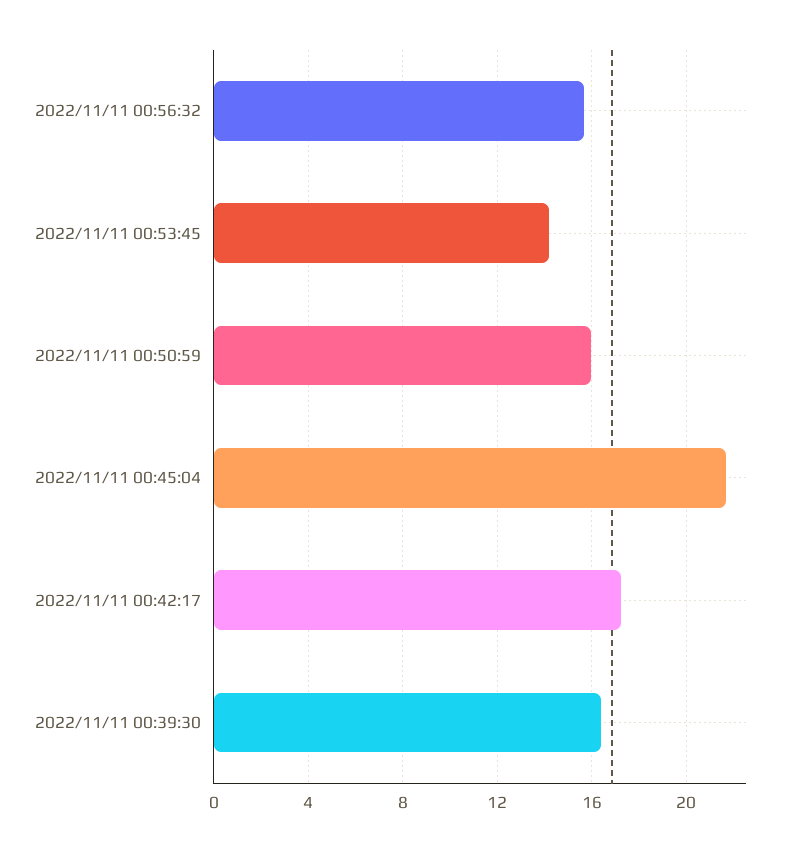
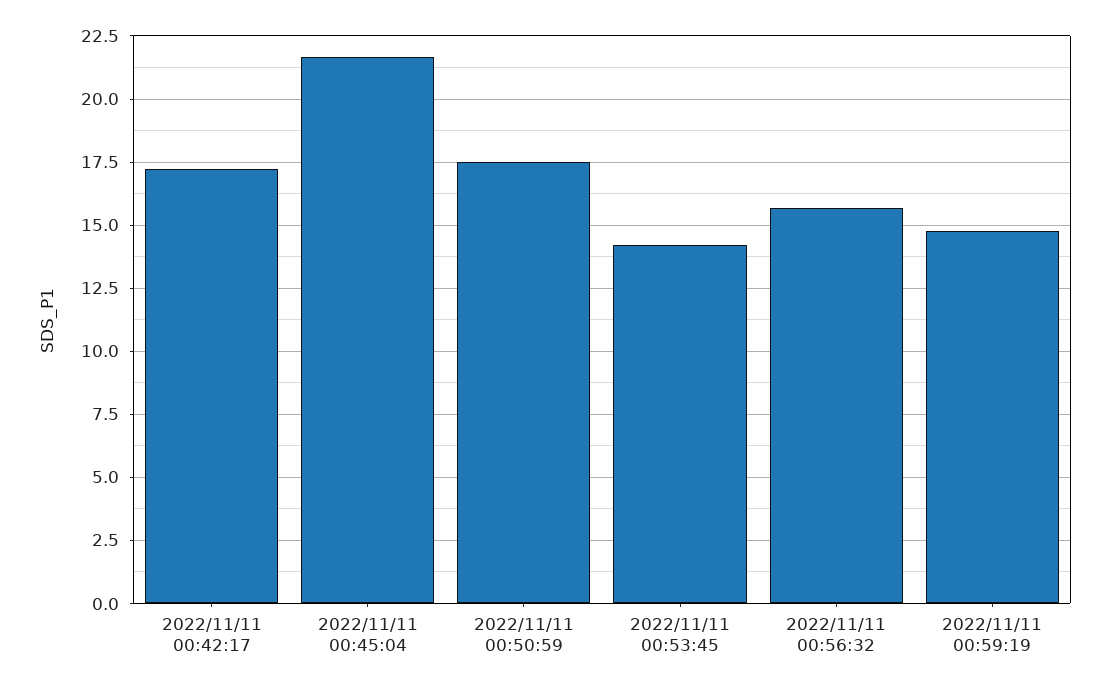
2022/11/11 00:50:59: 16 -> 17.5
2022/11/11 00:39:30: 16.5 -> none
2022/11/11 00:59:19: none -> 14.75

